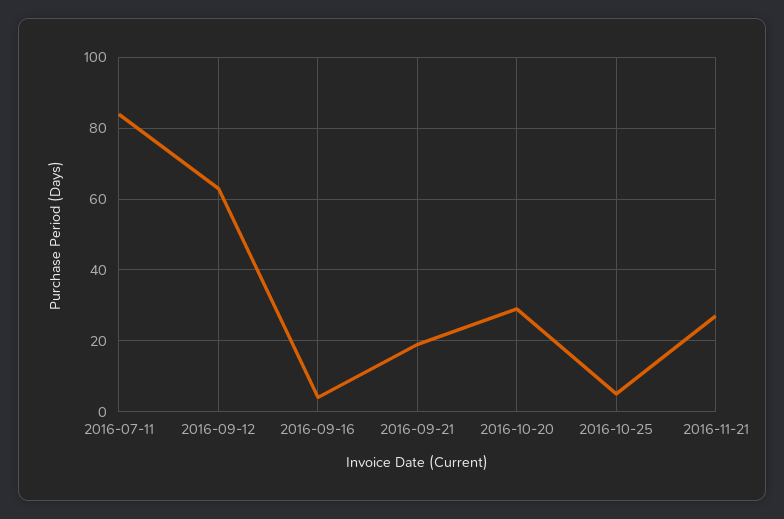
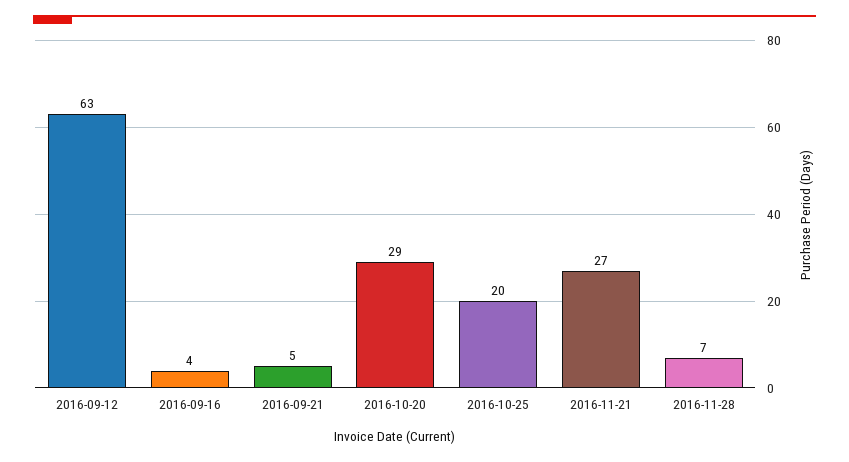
2016-07-11: 85 -> none
2016-09-21: 20 -> 5
2016-10-25: 5 -> 20
2016-11-28: none -> 7

